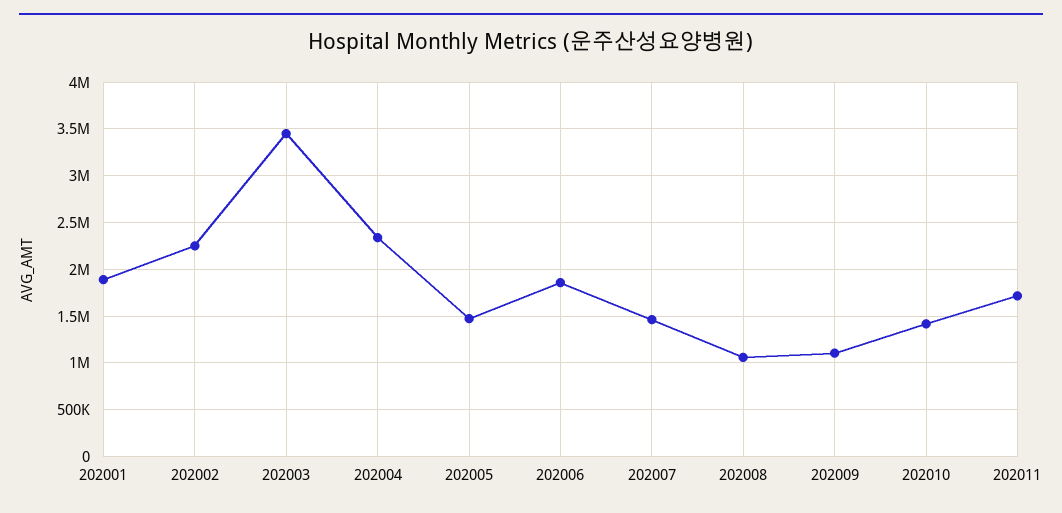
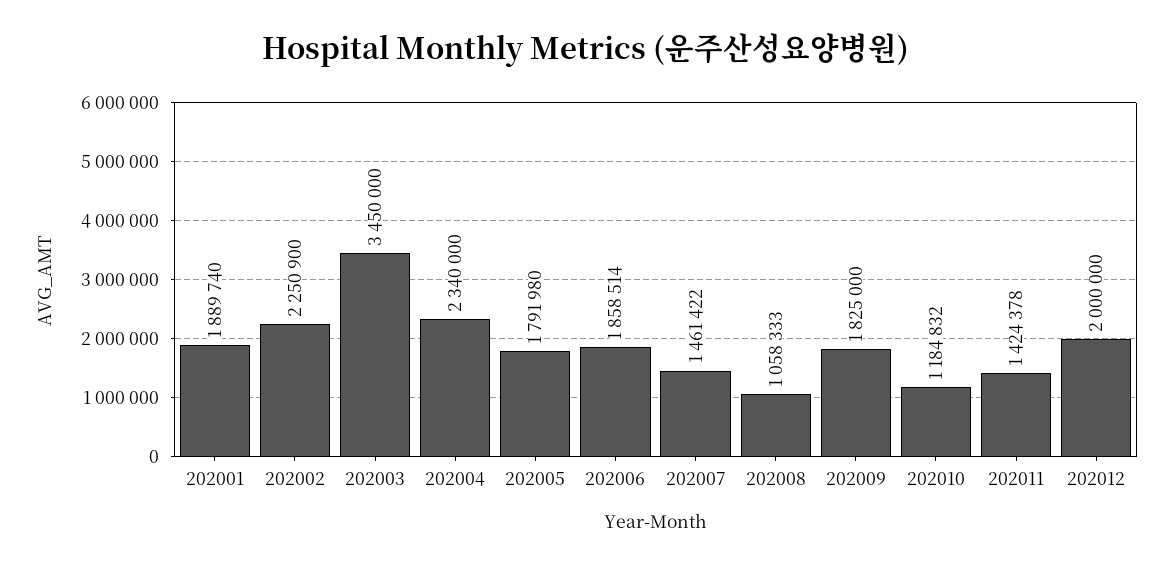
202005: 1500000 -> 1791980
202009: 1100000 -> 1825000
202010: 1400000 -> 1184832
202011: 1700000 -> 1424378
202012: none -> 2000000

